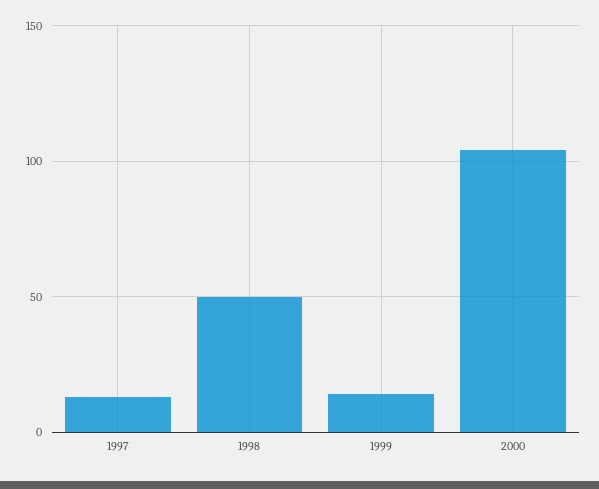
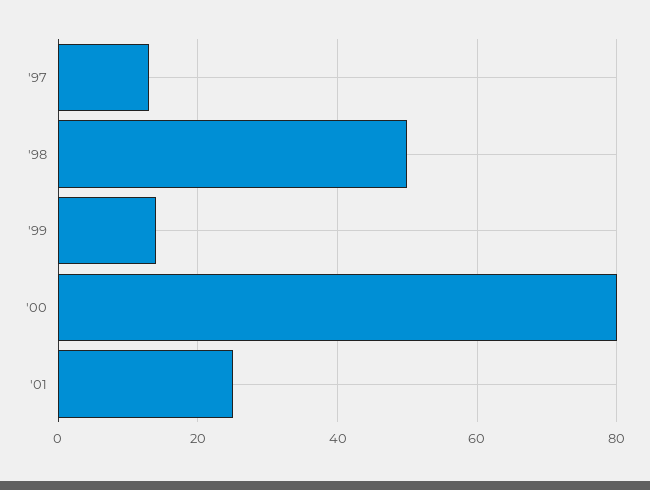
2000: 105 -> 80
'01: none -> 25

